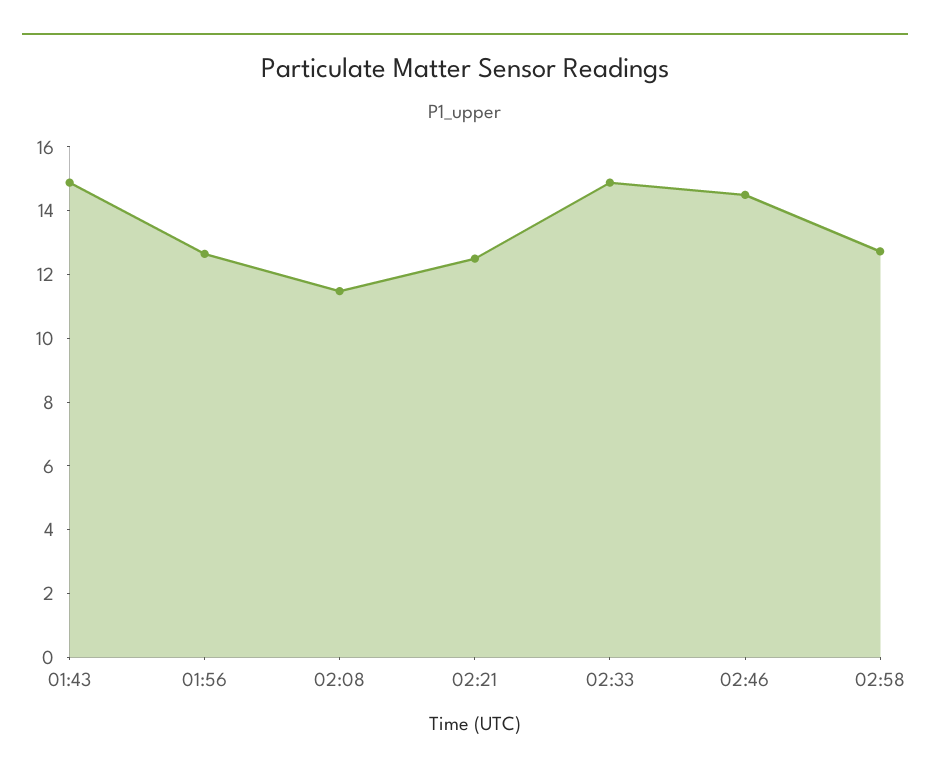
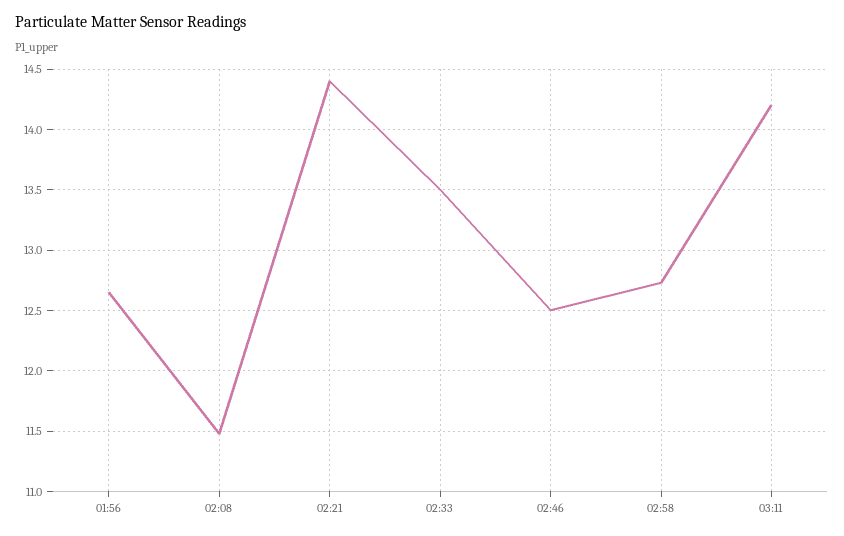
01:43: 15 -> none
02:21: 12.5 -> 14.4
02:33: 15 -> 13.5
02:46: 14.5 -> 12.5
03:11: none -> 14.2

